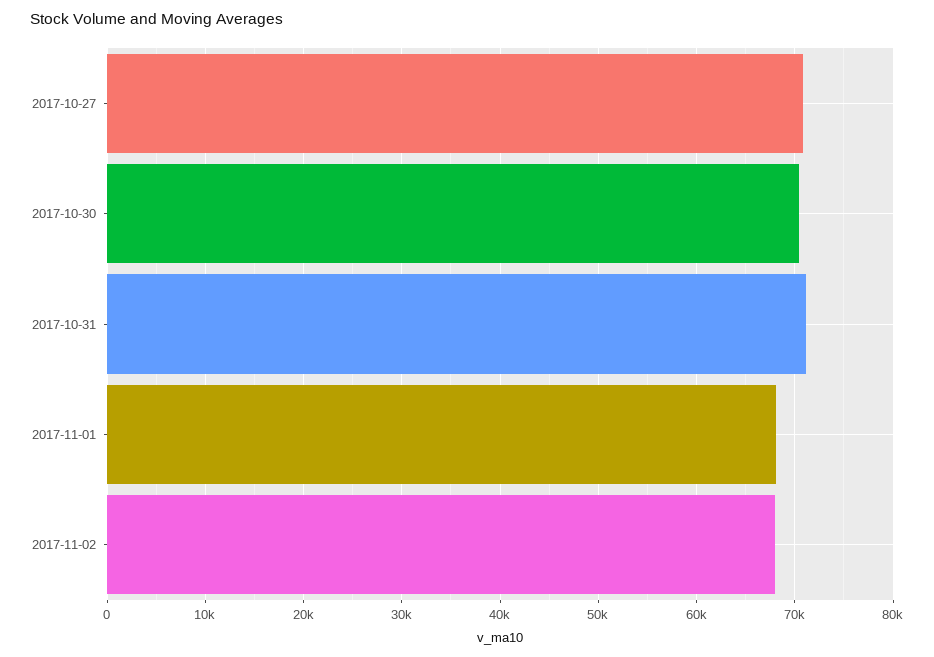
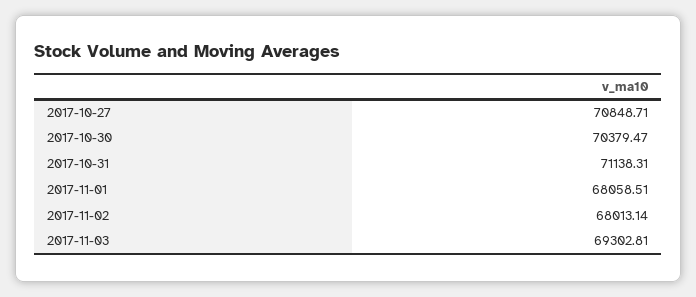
2017-11-03: none -> 69302.81

